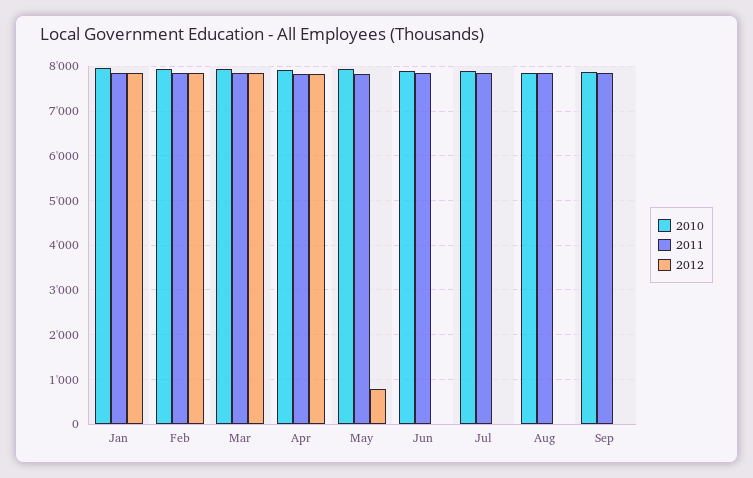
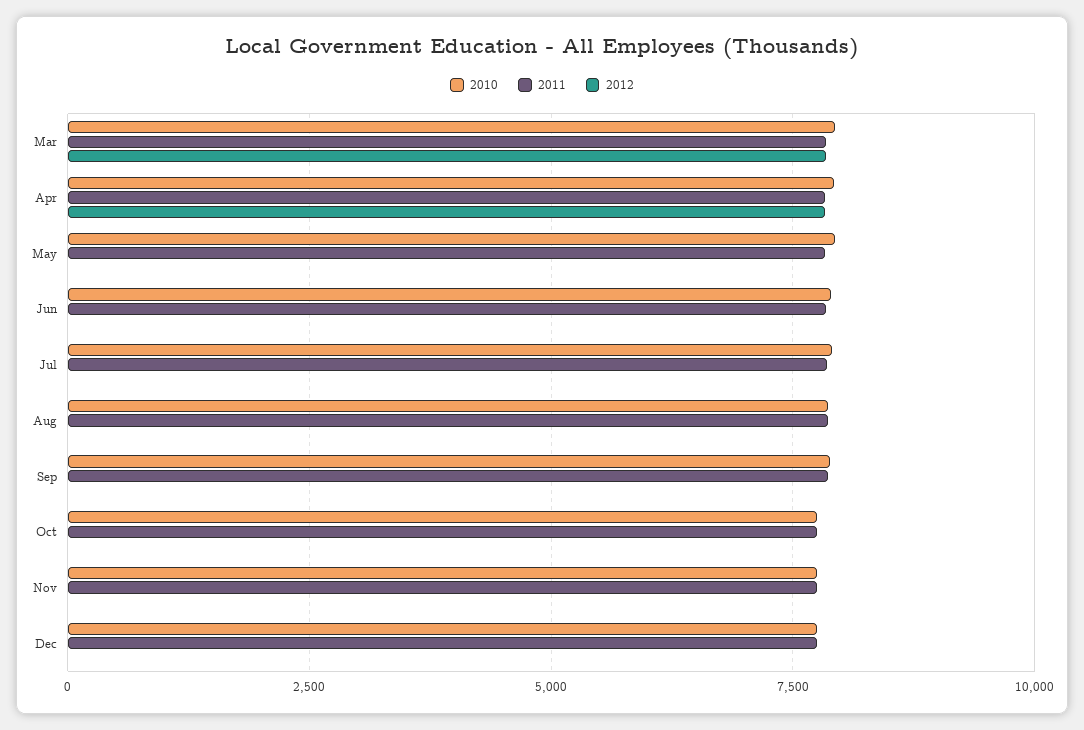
2010, Jan: 8000 -> none
2011, Jan: 7800 -> none
2012, Jan: 7800 -> none
2010, Feb: 8000 -> none
2011, Feb: 7800 -> none
2012, Feb: 7800 -> none
2012, May: 800 -> 0
2010, Oct: none -> 7750
2011, Oct: none -> 7750
2012, Oct: none -> 0
2010, Nov: none -> 7750
2011, Nov: none -> 7750
2012, Nov: none -> 0
2010, Dec: none -> 7750
2011, Dec: none -> 7750
2012, Dec: none -> 0

